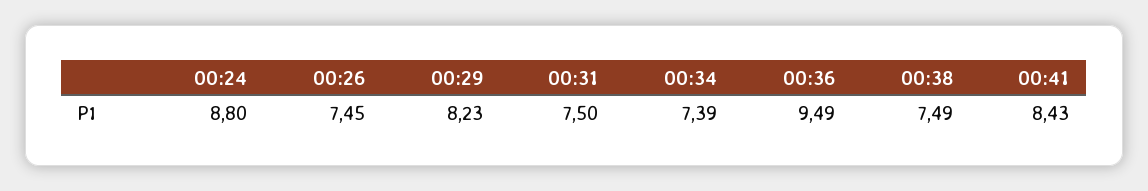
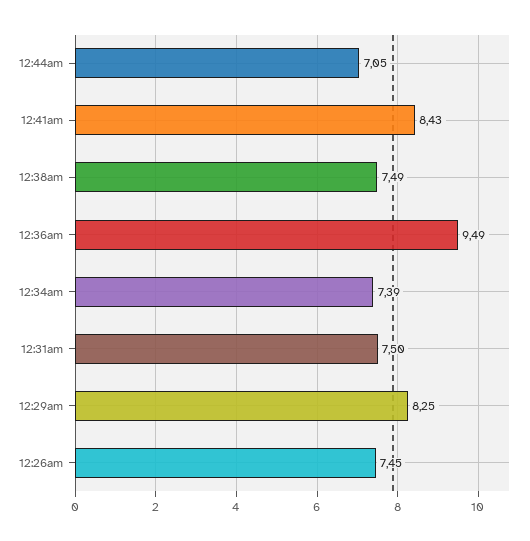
00:24: 8.8 -> none
00:29: 8.23 -> 8.25
12:44am: none -> 7.05

